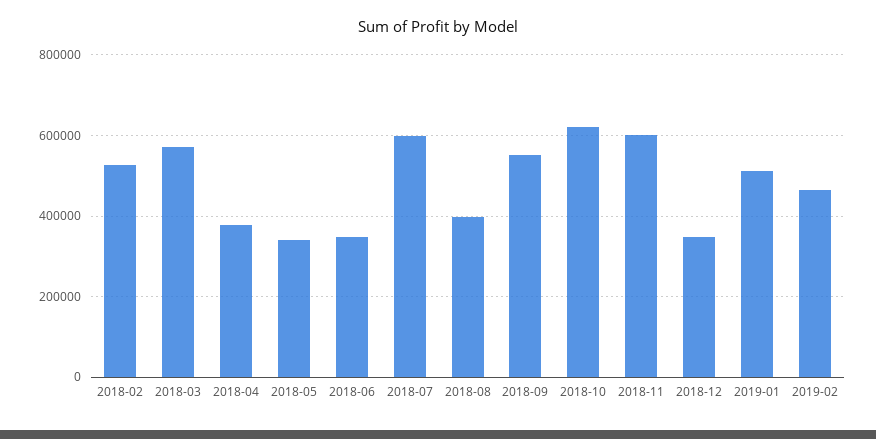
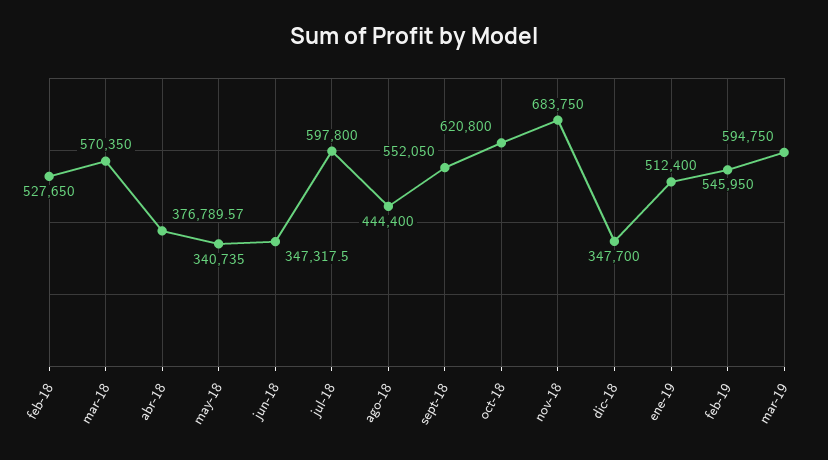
2018-08: 400000 -> 444400
2018-11: 600000 -> 683750
2019-02: 460000 -> 545950
mar-19: none -> 594750

